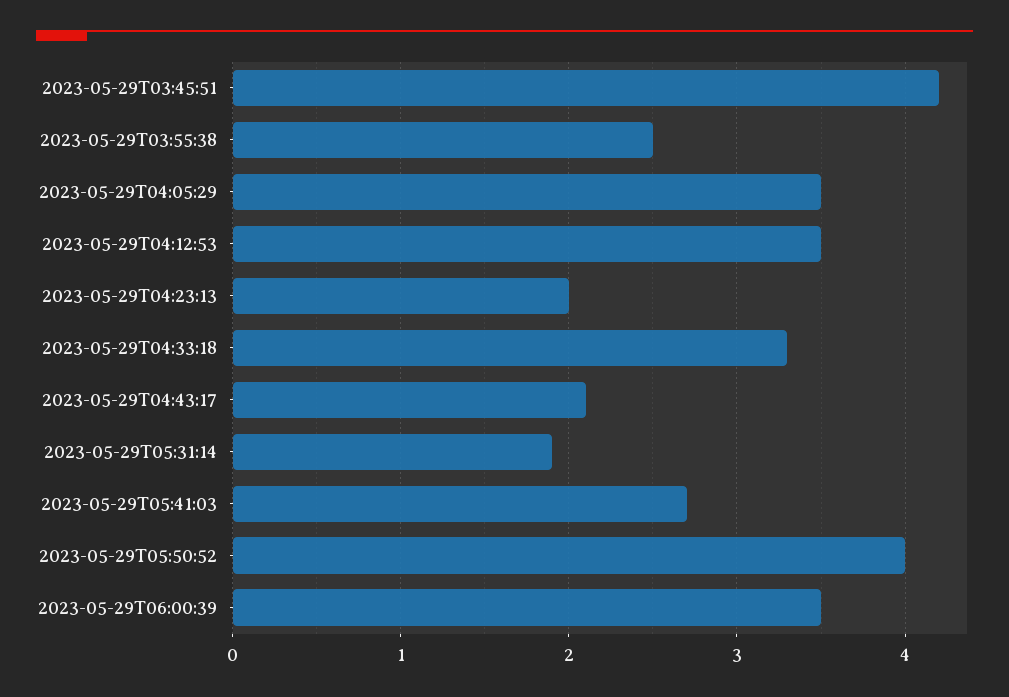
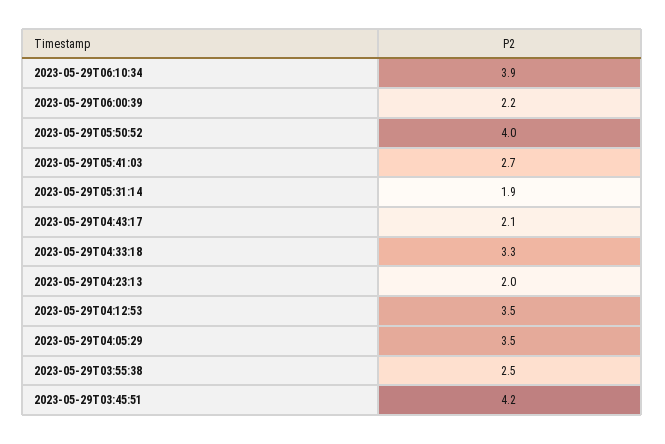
2023-05-29T06:00:39: 3.5 -> 2.2
2023-05-29T06:10:34: none -> 3.9

